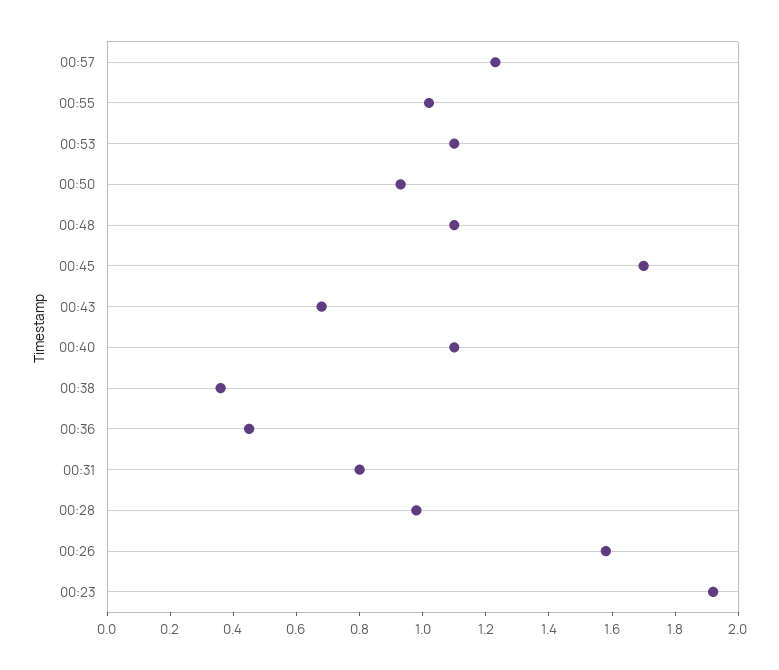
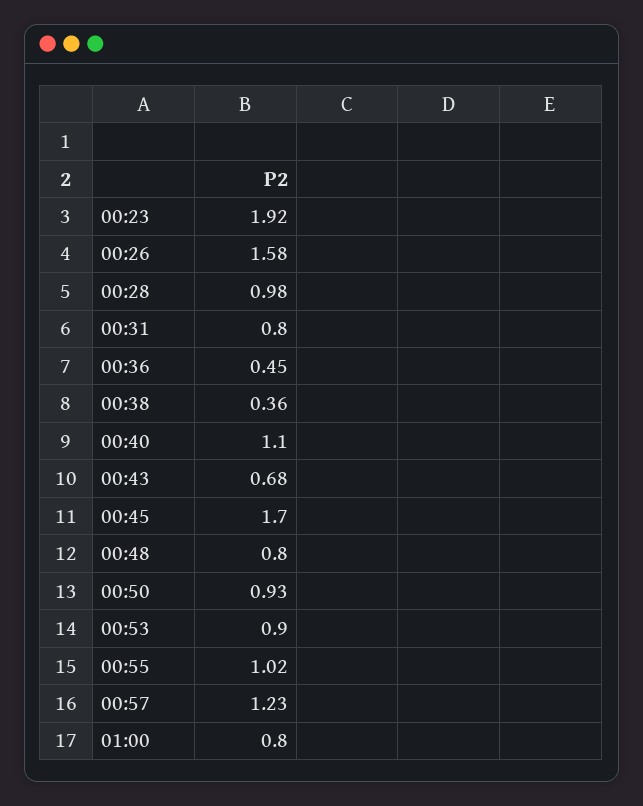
00:53: 1.1 -> 0.9
00:48: 1.1 -> 0.8
01:00: none -> 0.8

